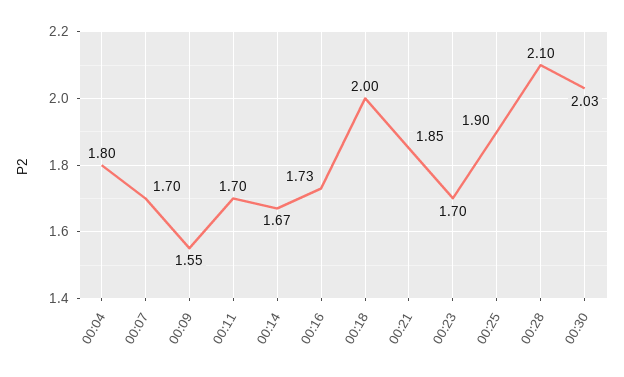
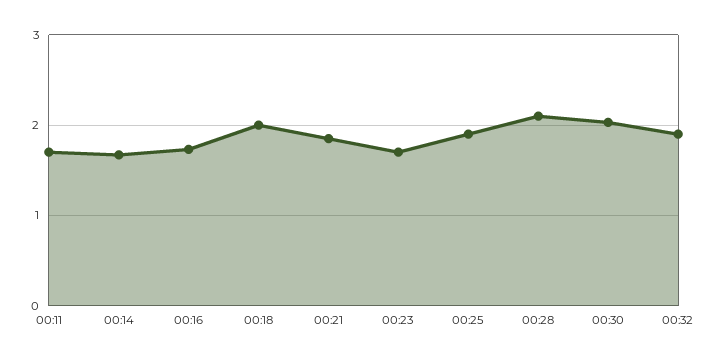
00:04: 1.8 -> none
00:07: 1.7 -> none
00:09: 1.55 -> none
00:32: none -> 1.9

